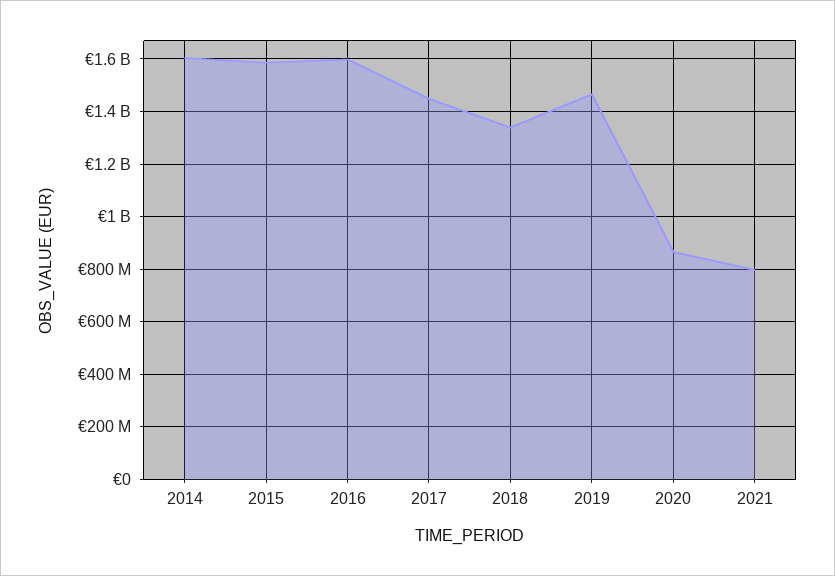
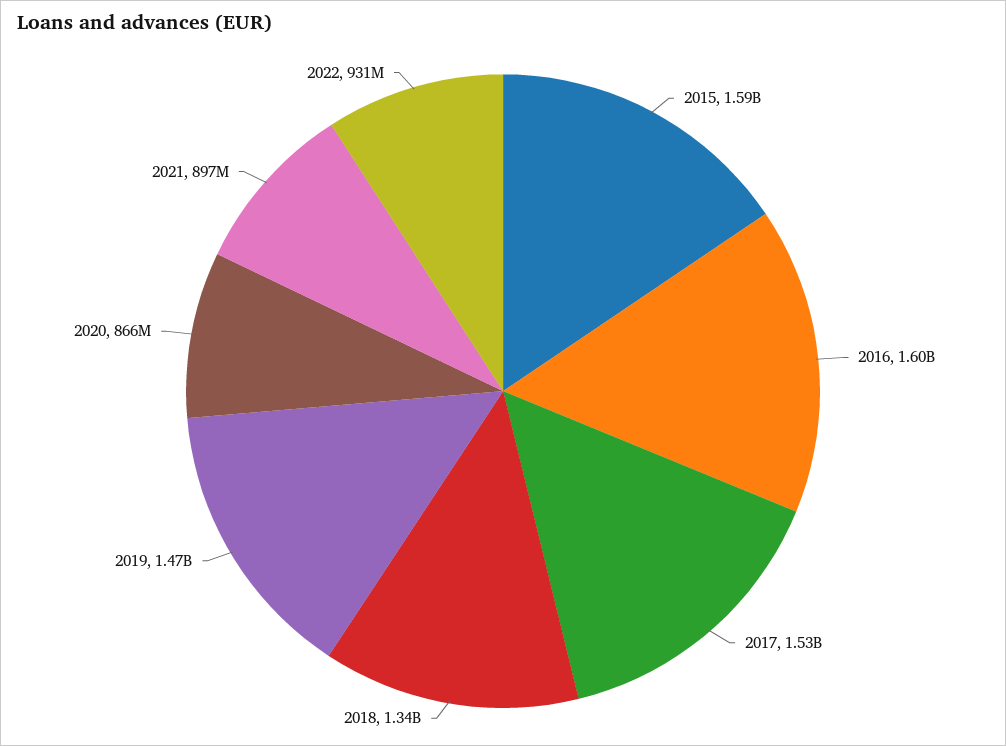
2014: 1600000000 -> none
2017: 1450000000 -> 1530000000
2021: 800000000 -> 897000000
2022: none -> 931000000

